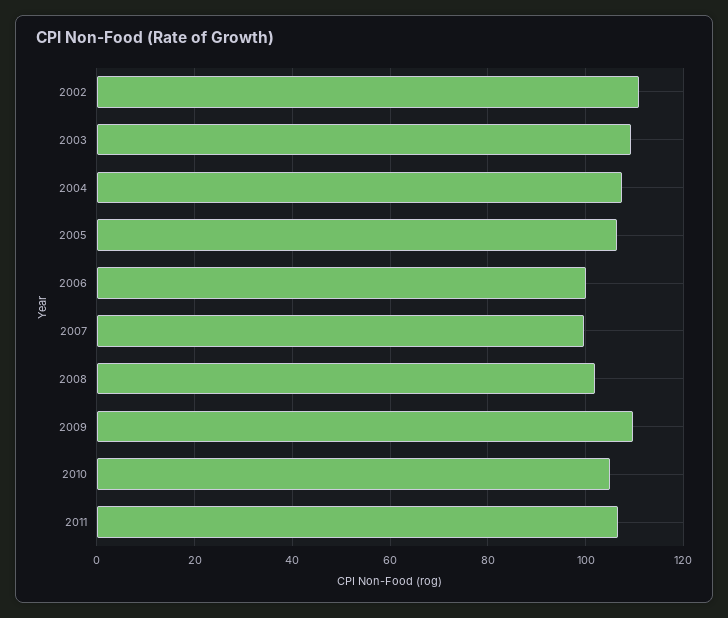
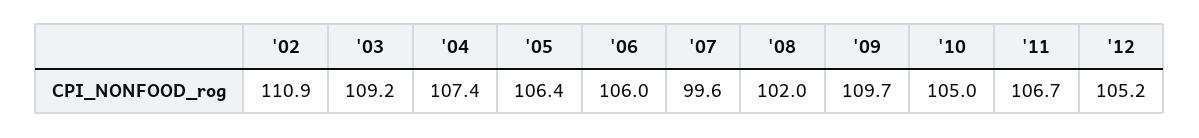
2006: 100 -> 106
'12: none -> 105.2

